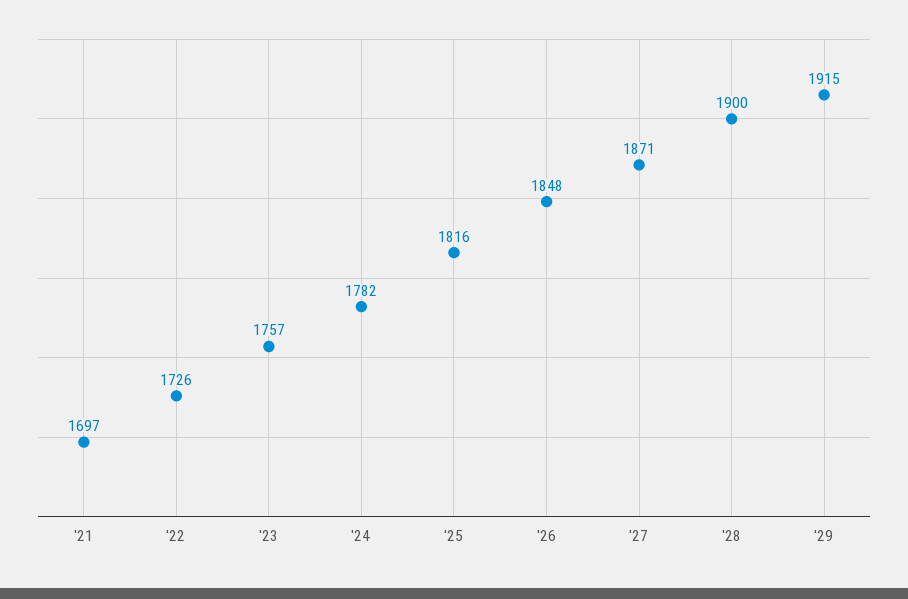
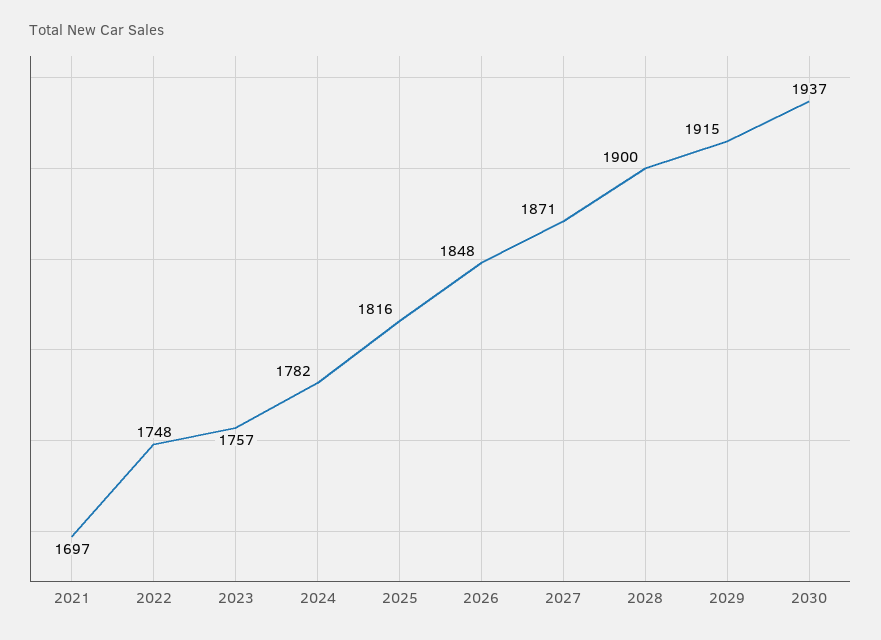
'22: 1726 -> 1748
2030: none -> 1937

